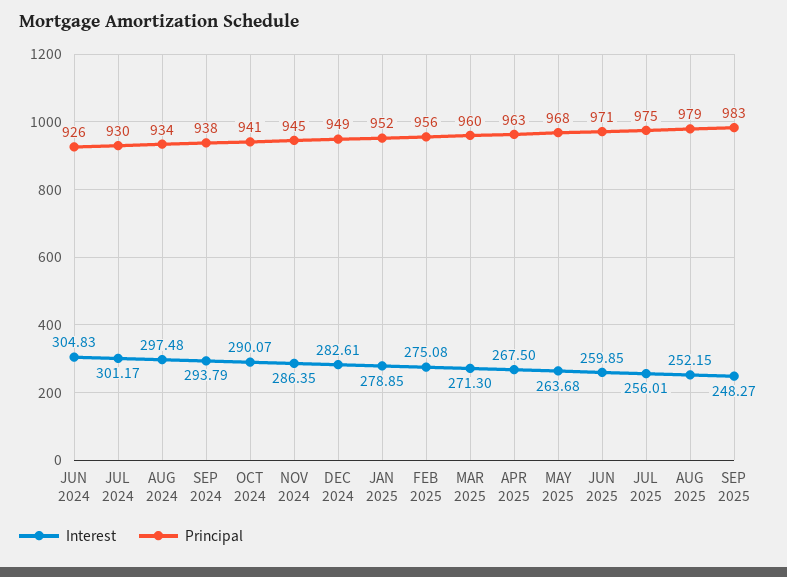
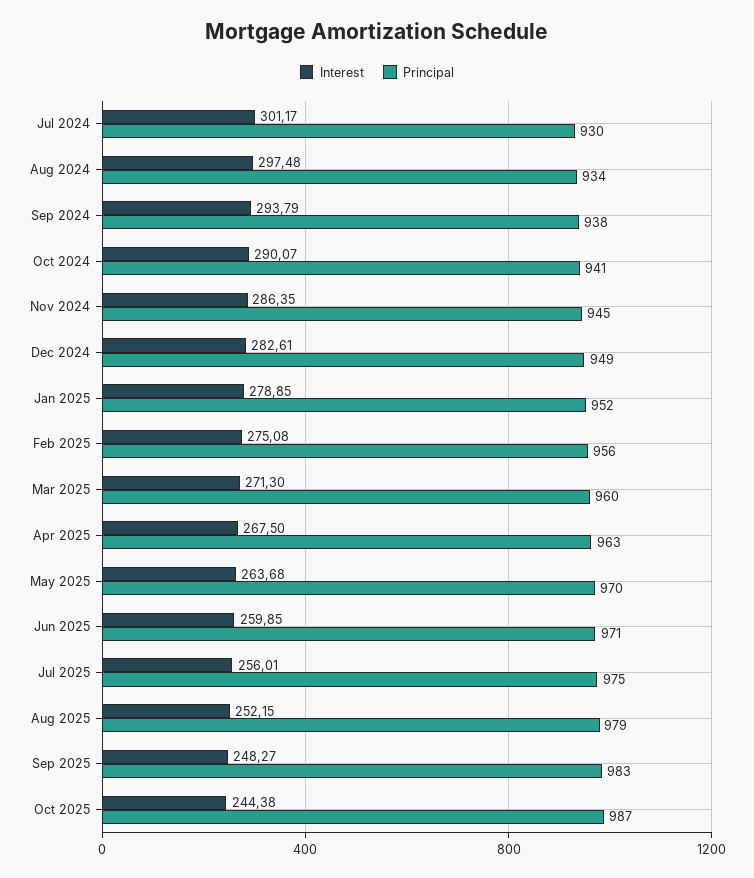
Interest, JUN 2024: 304.83 -> none
Principal, JUN 2024: 926 -> none
Principal, MAY 2025: 968 -> 970
Interest, Oct 2025: none -> 244.38
Principal, Oct 2025: none -> 987

